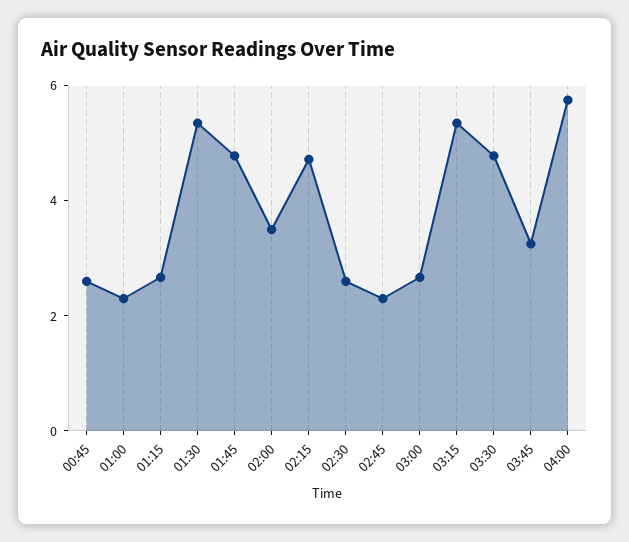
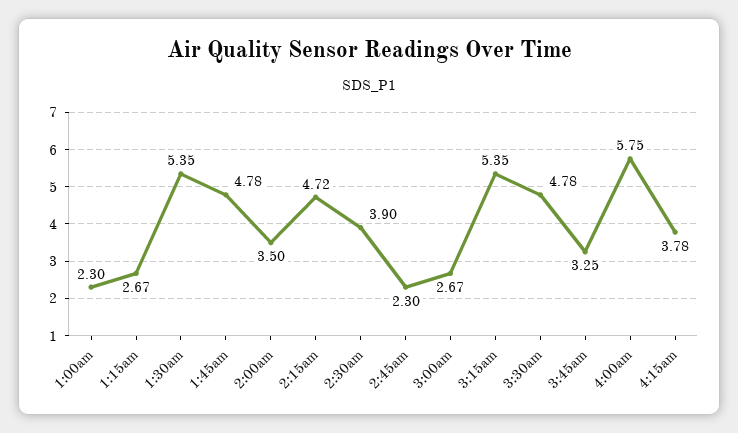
00:45: 2.5 -> none
02:30: 2.5 -> 3.9
4:15am: none -> 3.78

